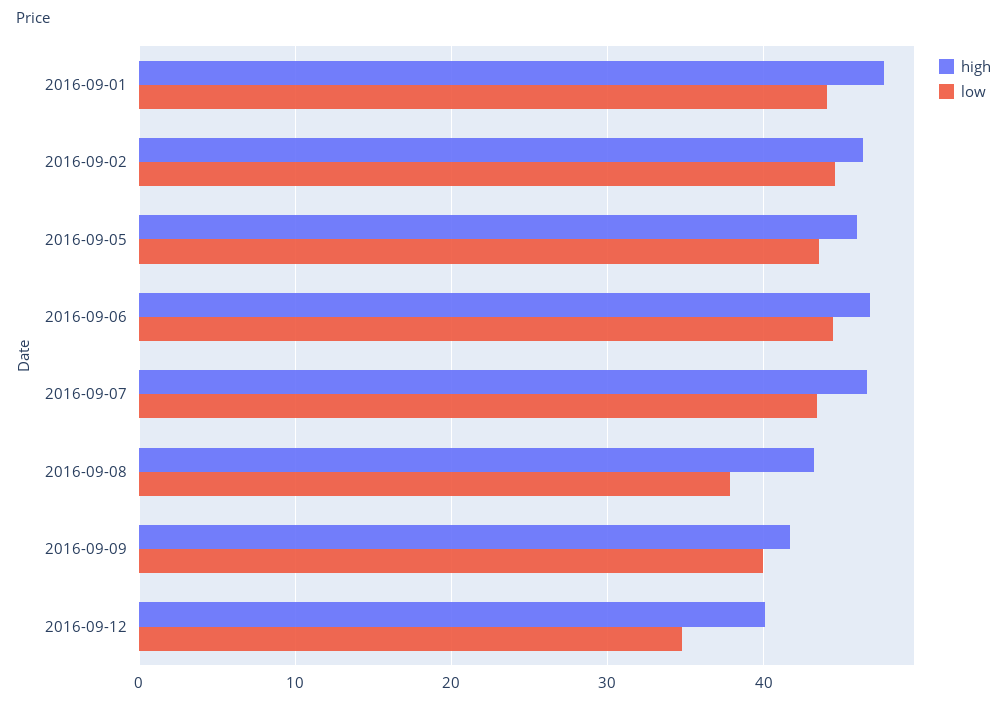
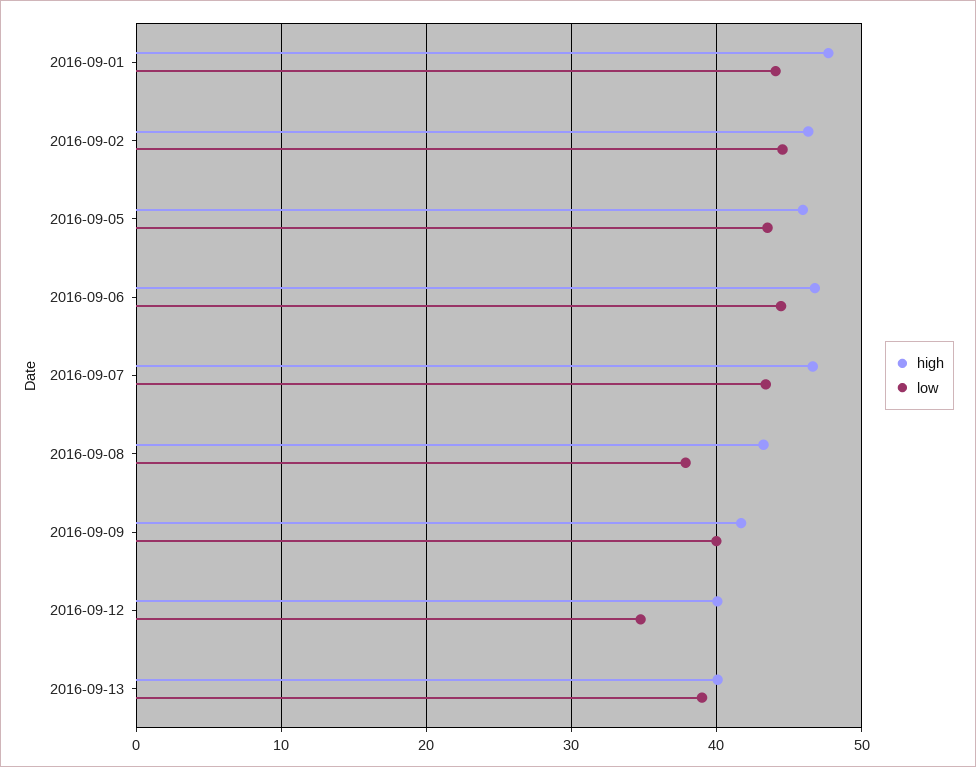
high, 2016-09-13: none -> 40
low, 2016-09-13: none -> 39

